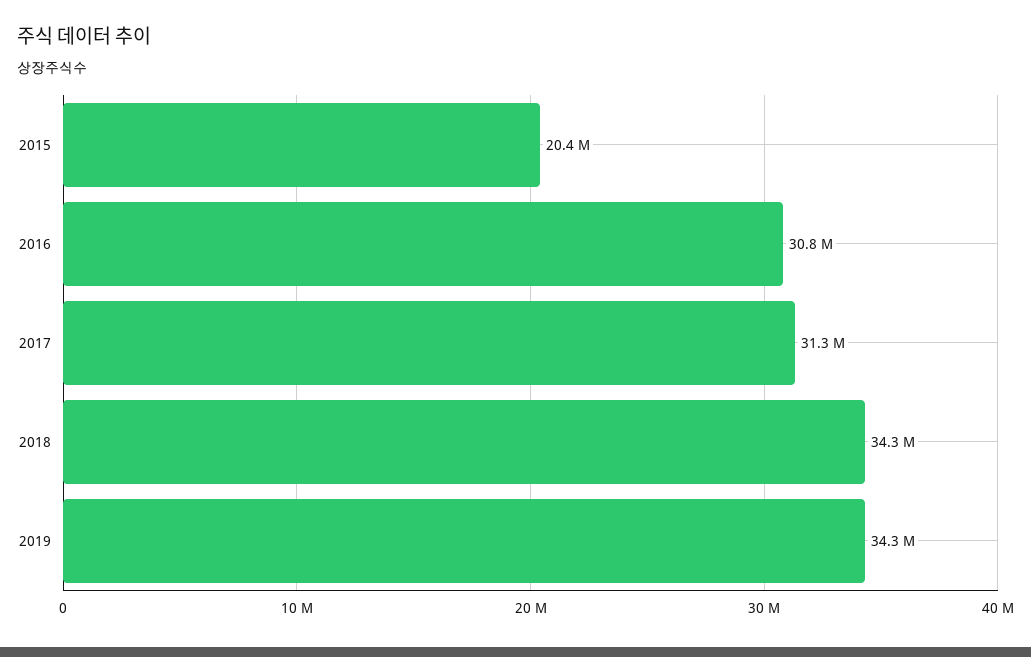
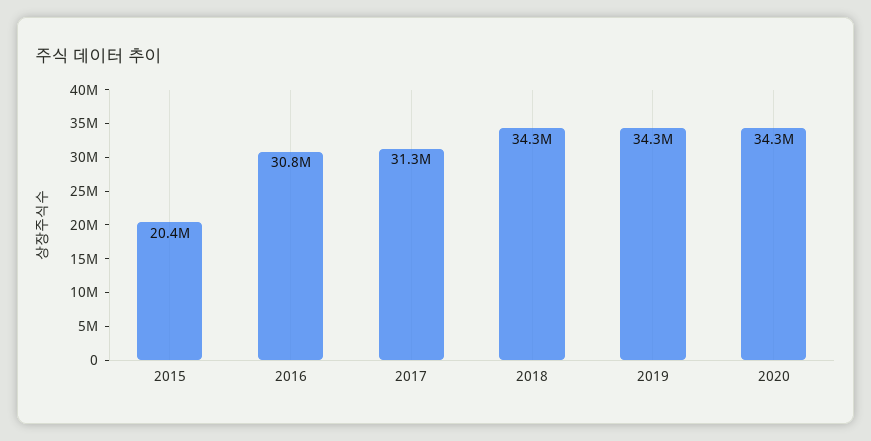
2020: none -> 34300000

